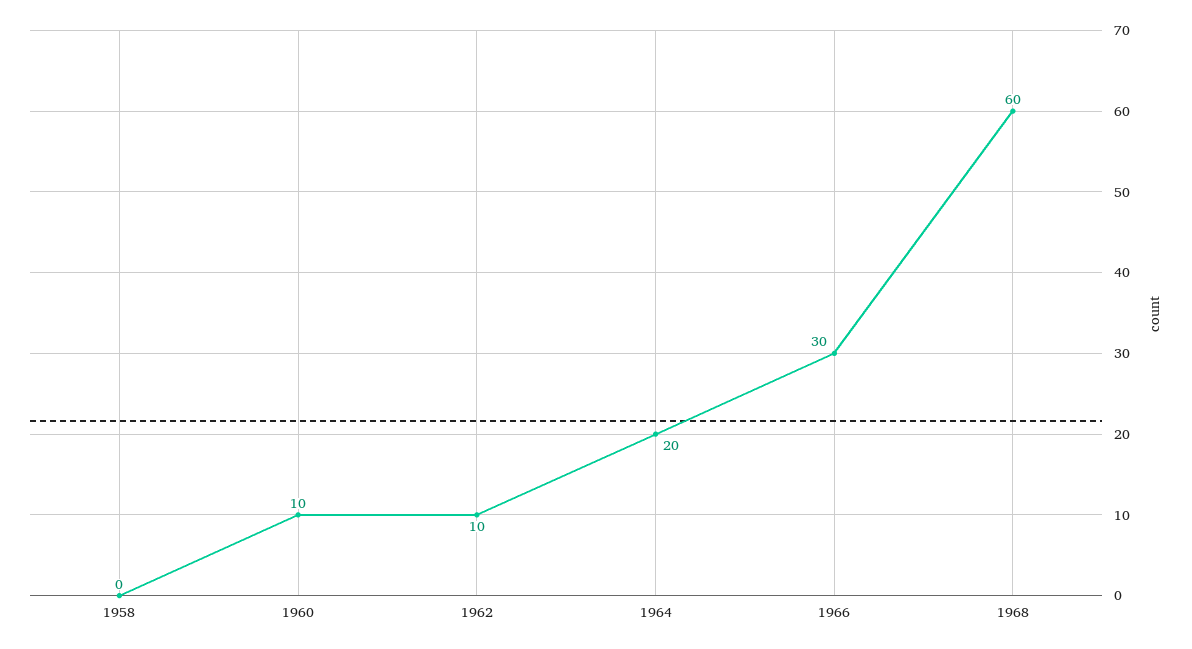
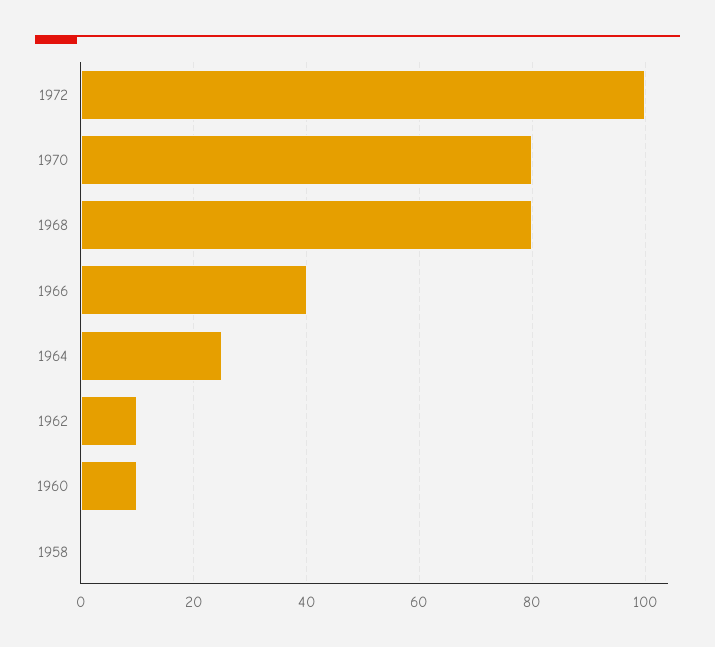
1964: 20 -> 25
1966: 30 -> 40
1968: 60 -> 80
1972: none -> 100
1970: none -> 80

